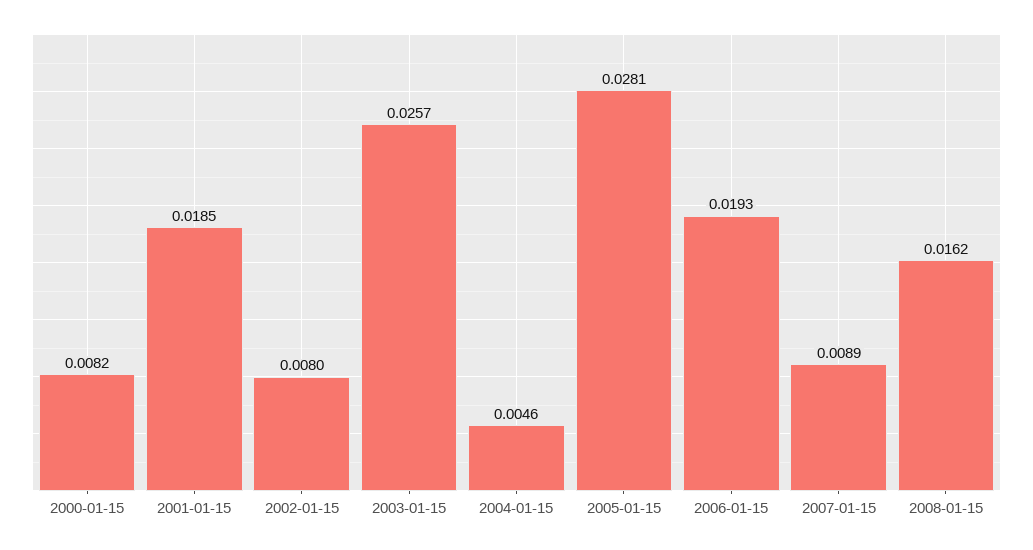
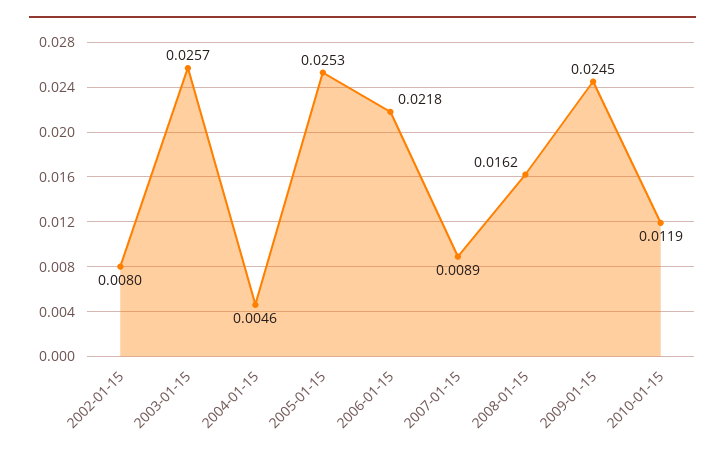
2000-01-15: 0.0082 -> none
2001-01-15: 0.0185 -> none
2005-01-15: 0.0281 -> 0.0253
2006-01-15: 0.0193 -> 0.0218
2009-01-15: none -> 0.0245
2010-01-15: none -> 0.0119

